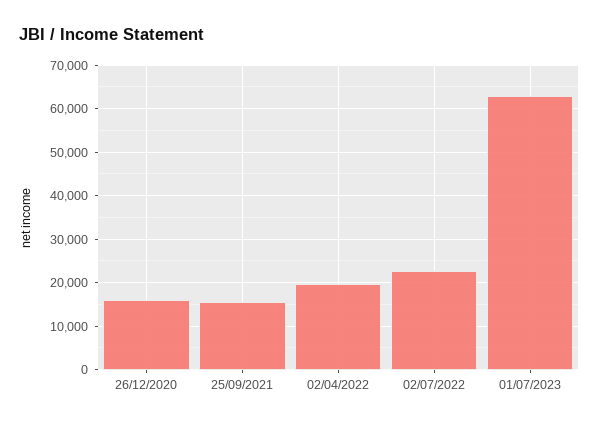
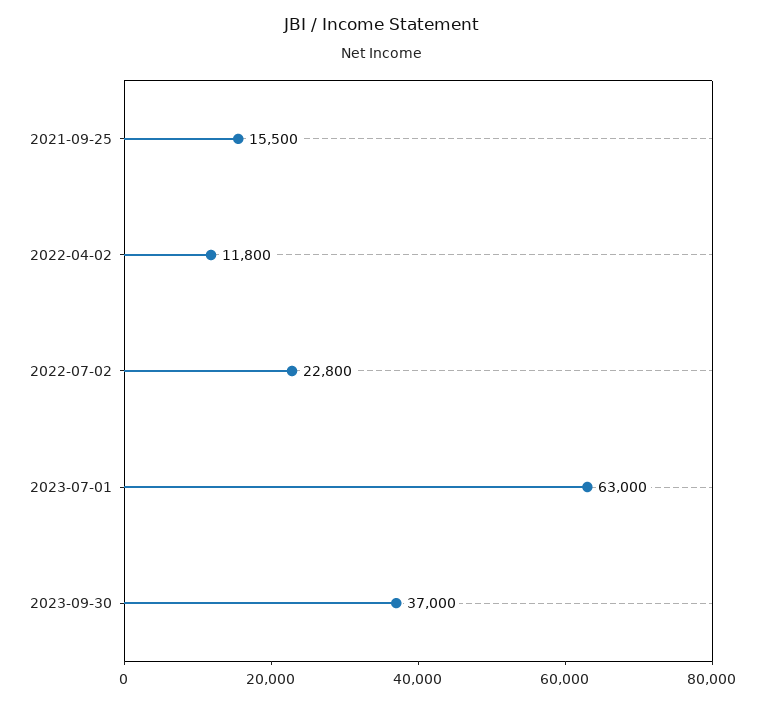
26/12/2020: 16000 -> none
02/04/2022: 20000 -> 11800
2023-09-30: none -> 37000

